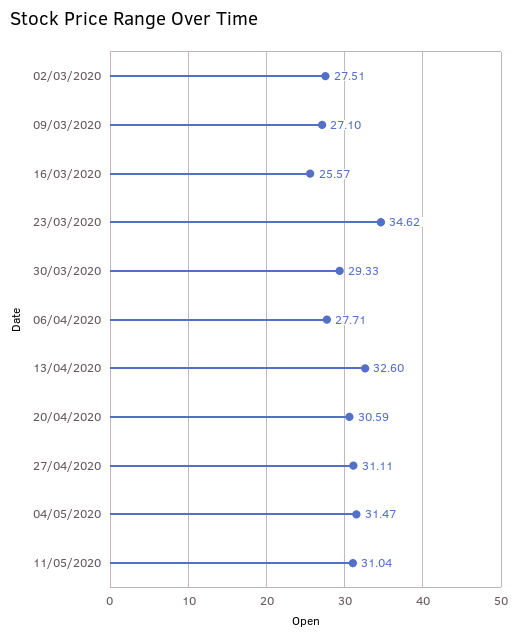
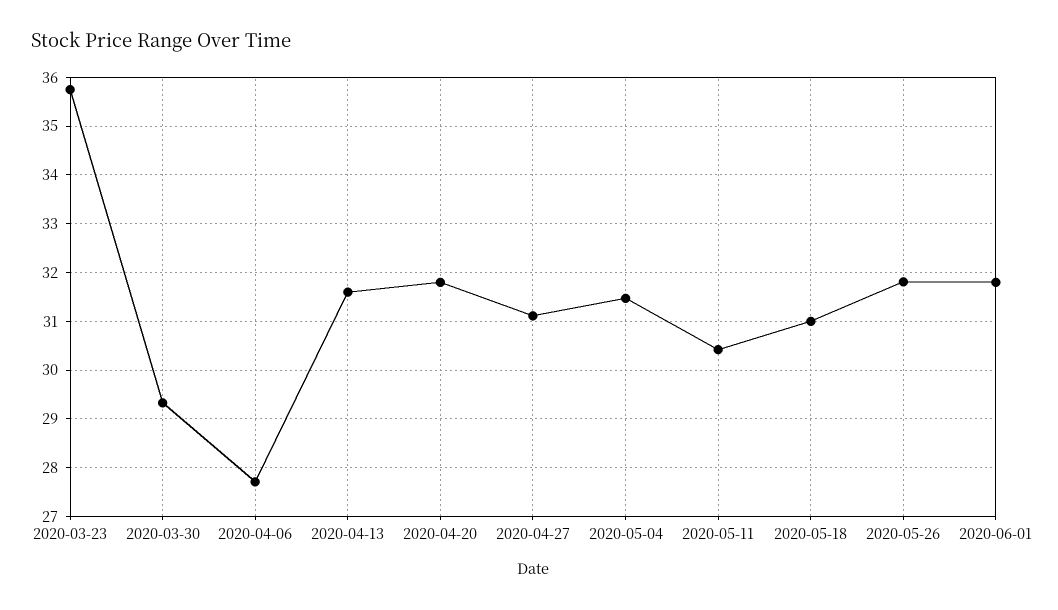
02/03/2020: 27.51 -> none
09/03/2020: 27.1 -> none
16/03/2020: 25.57 -> none
23/03/2020: 34.62 -> 35.8
13/04/2020: 32.6 -> 31.6
20/04/2020: 30.59 -> 31.8
11/05/2020: 31.04 -> 30.4
2020-05-18: none -> 31
2020-05-26: none -> 31.8
2020-06-01: none -> 31.8

